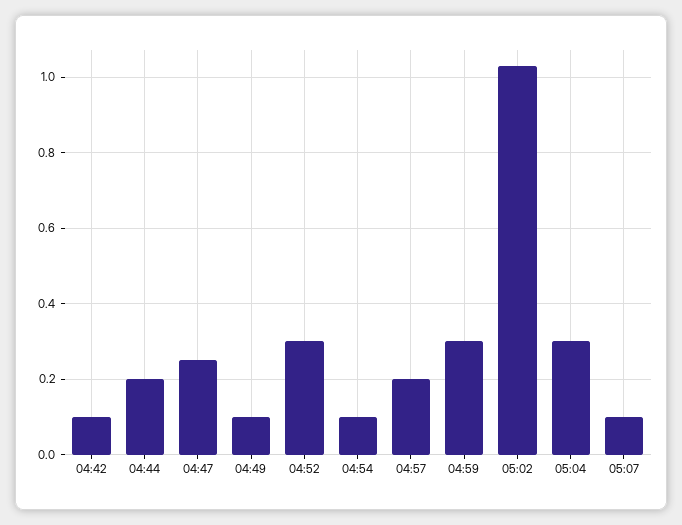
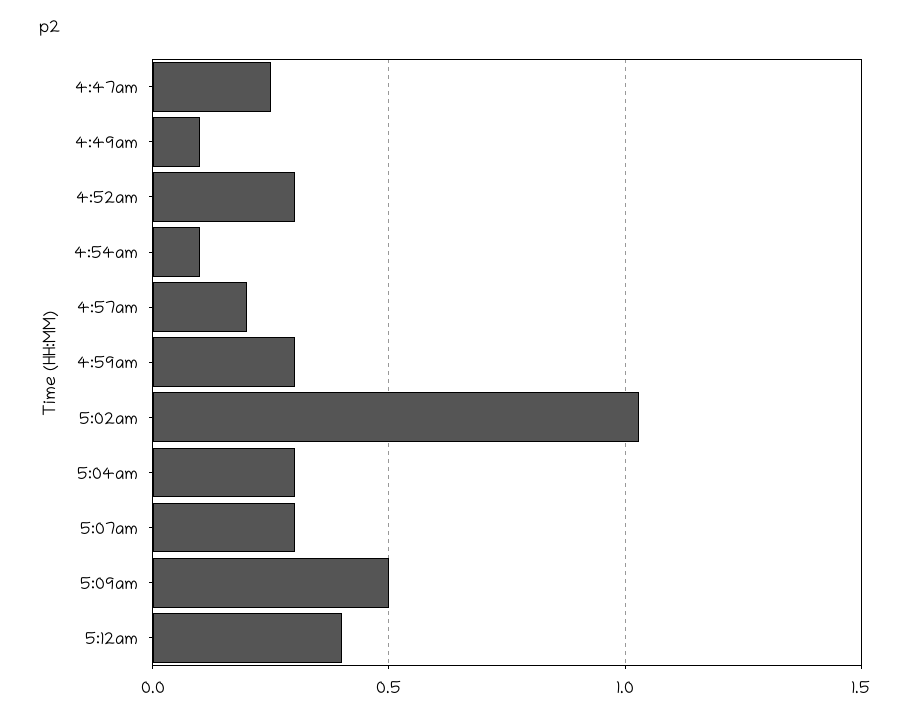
04:42: 0.1 -> none
04:44: 0.2 -> none
05:07: 0.1 -> 0.3
5:09am: none -> 0.5
5:12am: none -> 0.4

